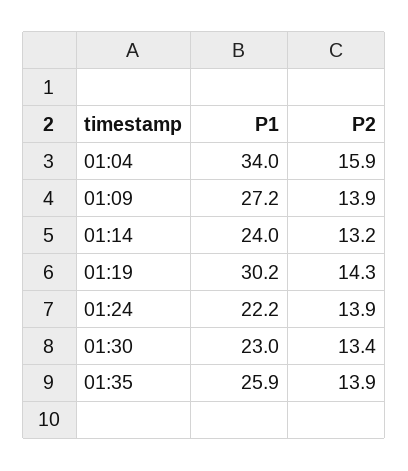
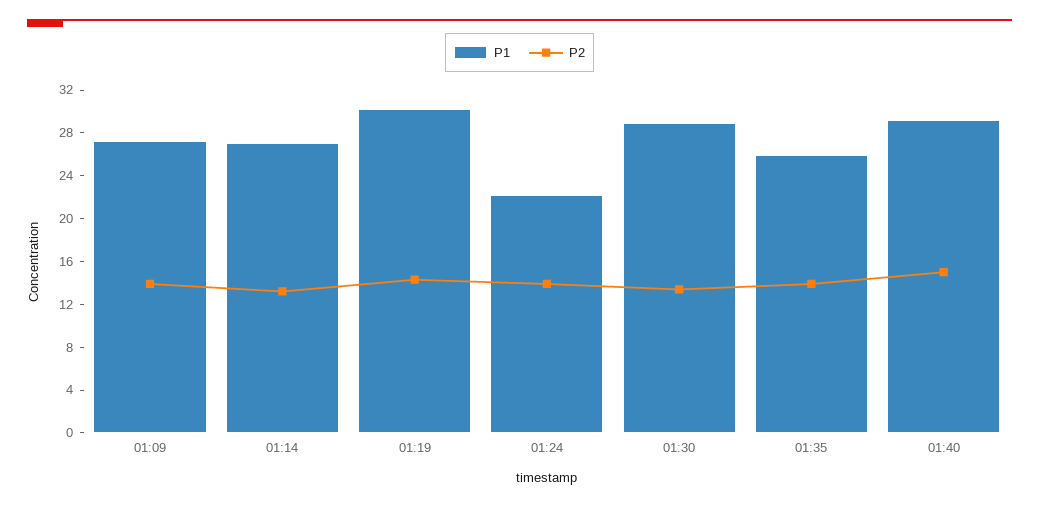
P1, 01:04: 34 -> none
P2, 01:04: 15.9 -> none
P1, 01:14: 24 -> 27
P1, 01:30: 23 -> 29
P1, 01:40: none -> 29
P2, 01:40: none -> 15

